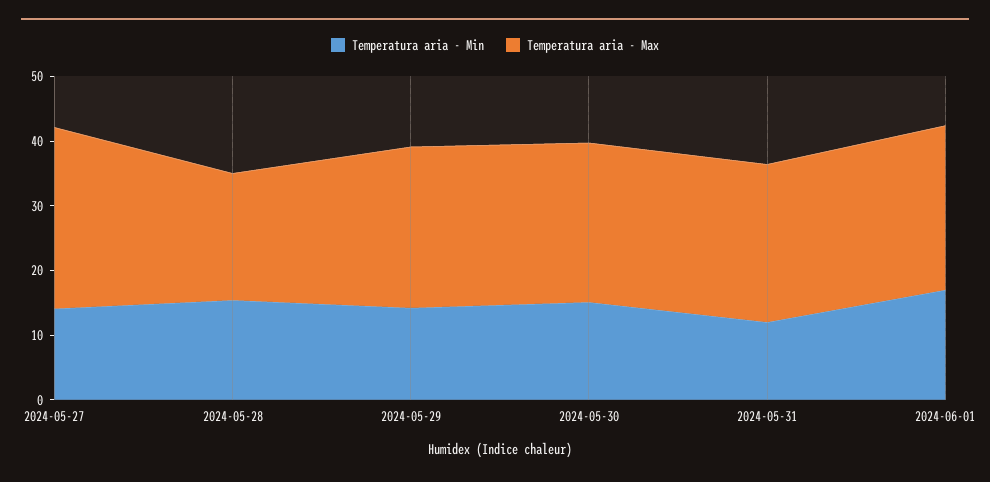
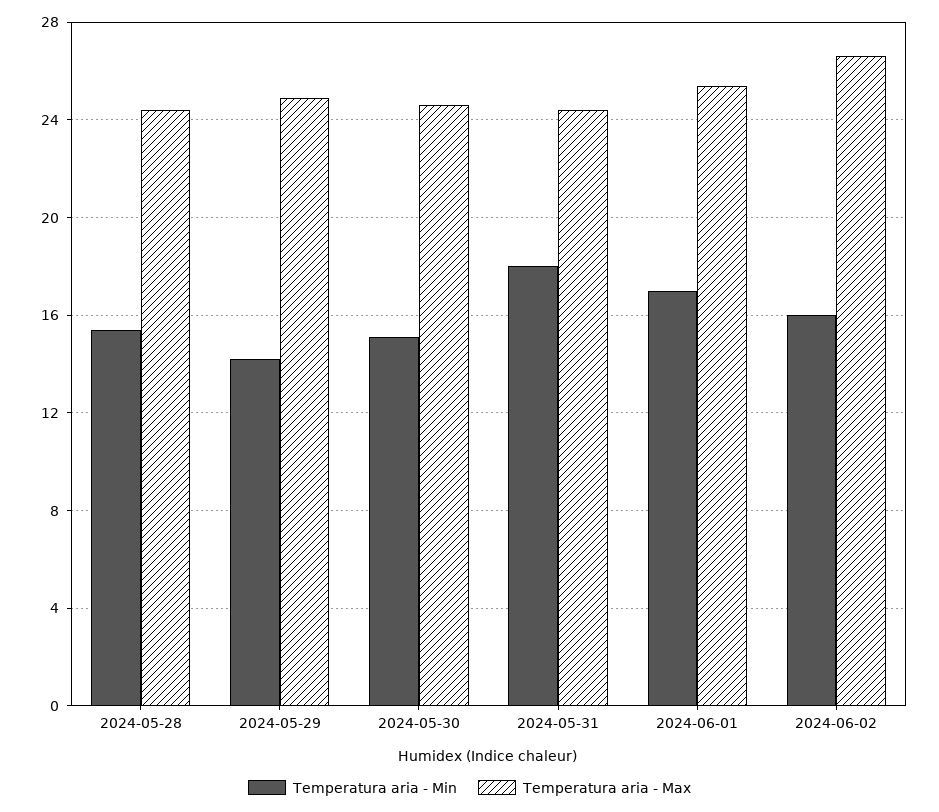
Temperatura aria - Min, 2024-05-27: 14 -> none
Temperatura aria - Max, 2024-05-27: 28 -> none
Temperatura aria - Max, 2024-05-28: 20 -> 24.5
Temperatura aria - Min, 2024-05-31: 12 -> 18
Temperatura aria - Min, 2024-06-02: none -> 16
Temperatura aria - Max, 2024-06-02: none -> 26.5

